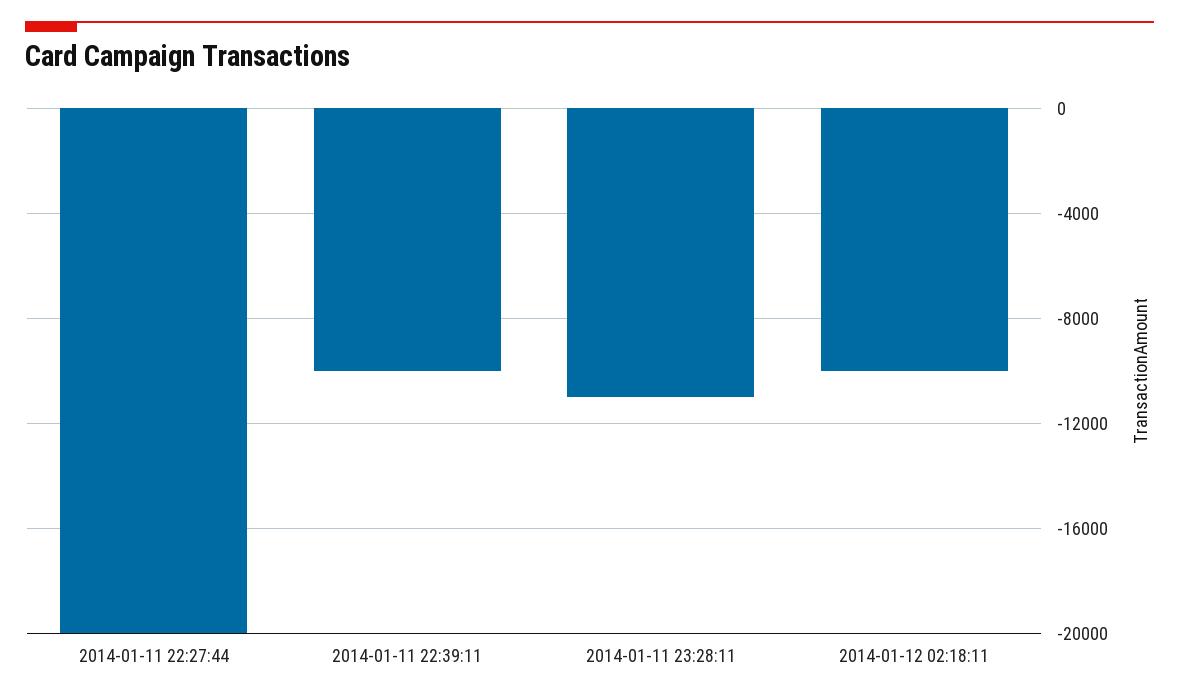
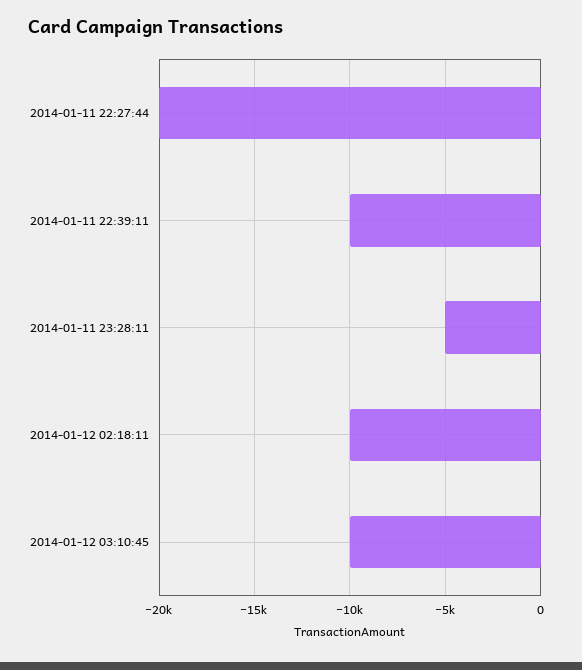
2014-01-11 23:28:11: -11000 -> -5000
2014-01-12 03:10:45: none -> -10000

